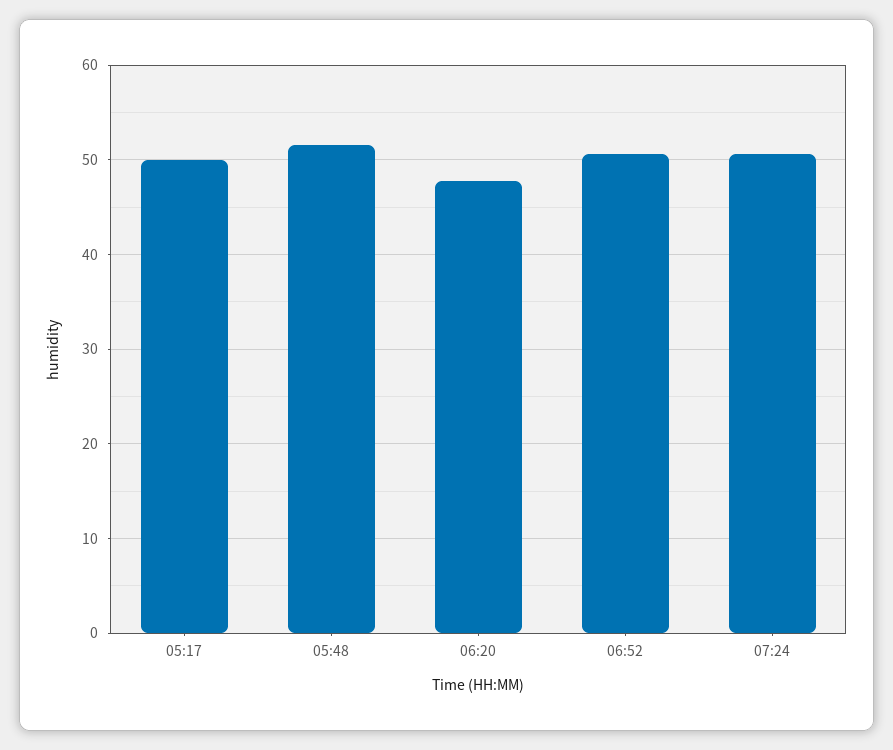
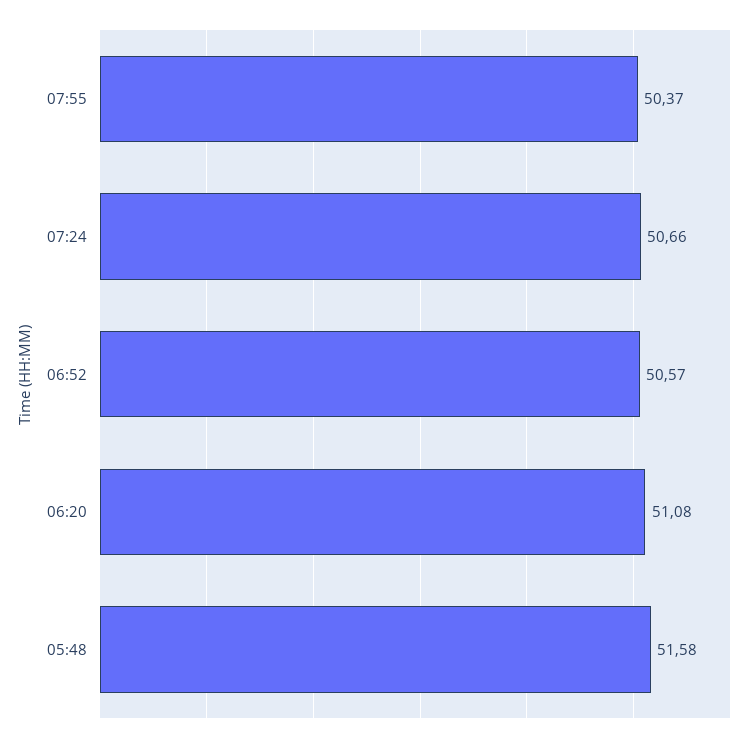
05:17: 50 -> none
06:20: 48 -> 51.08
07:55: none -> 50.37

